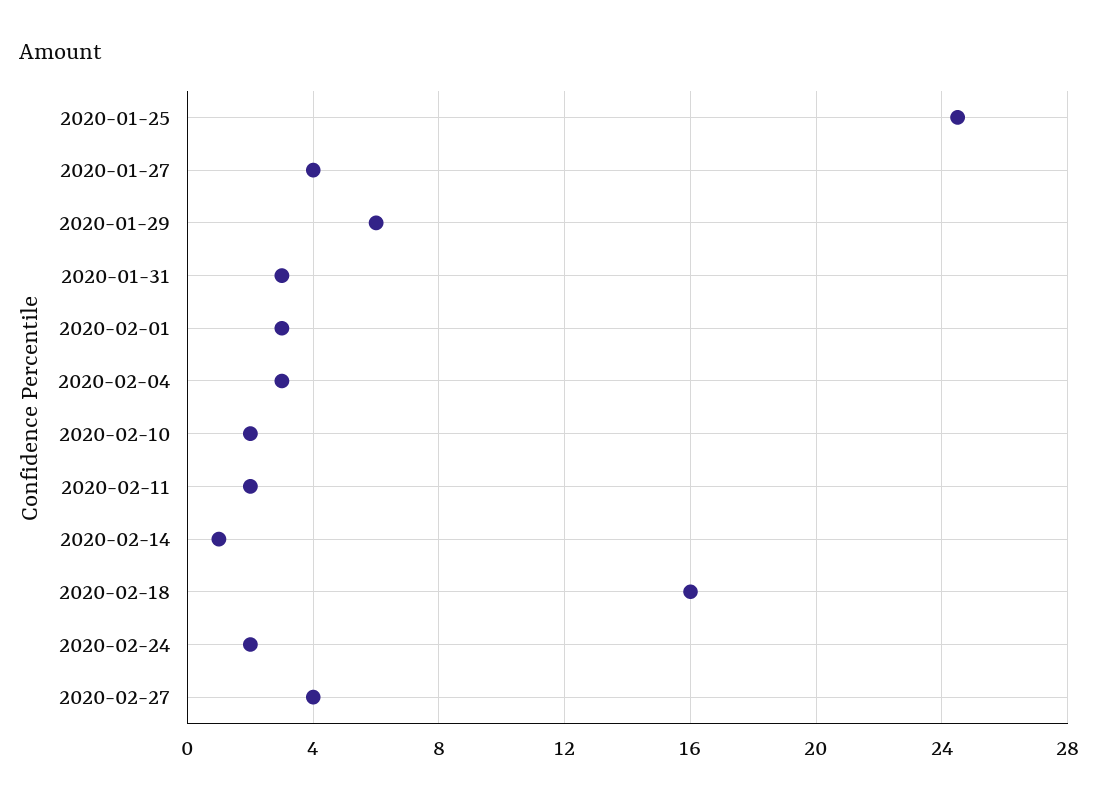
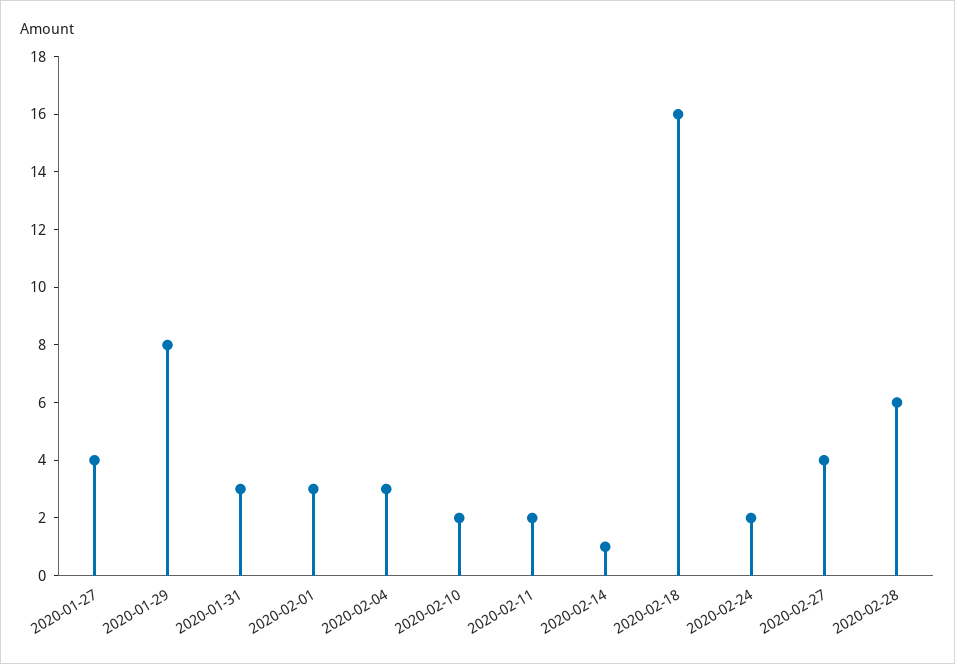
2020-01-25: 24.5 -> none
2020-01-29: 6 -> 8
2020-02-28: none -> 6

